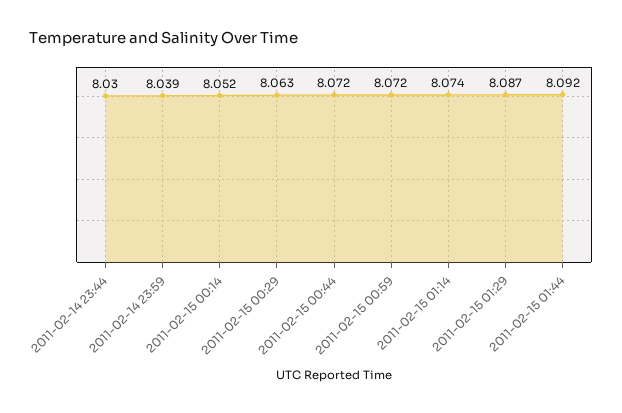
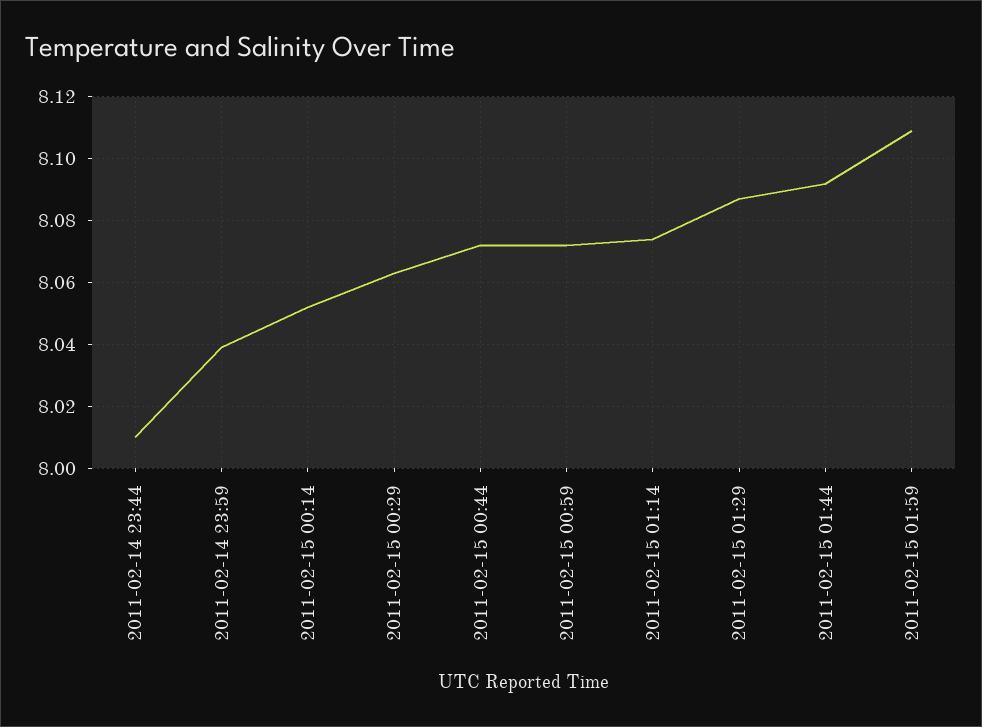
2011-02-14 23:44: 8.03 -> 8.01
2011-02-15 01:59: none -> 8.11

